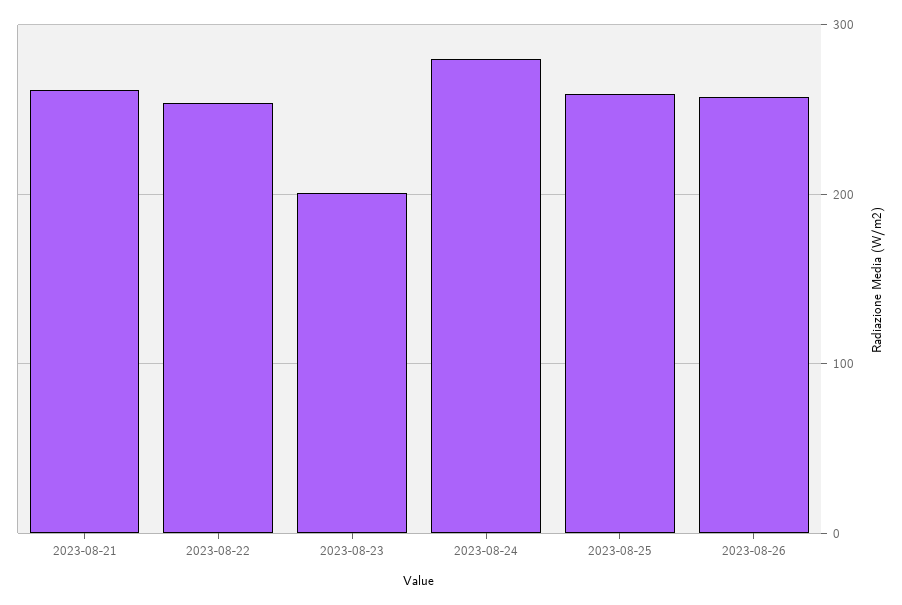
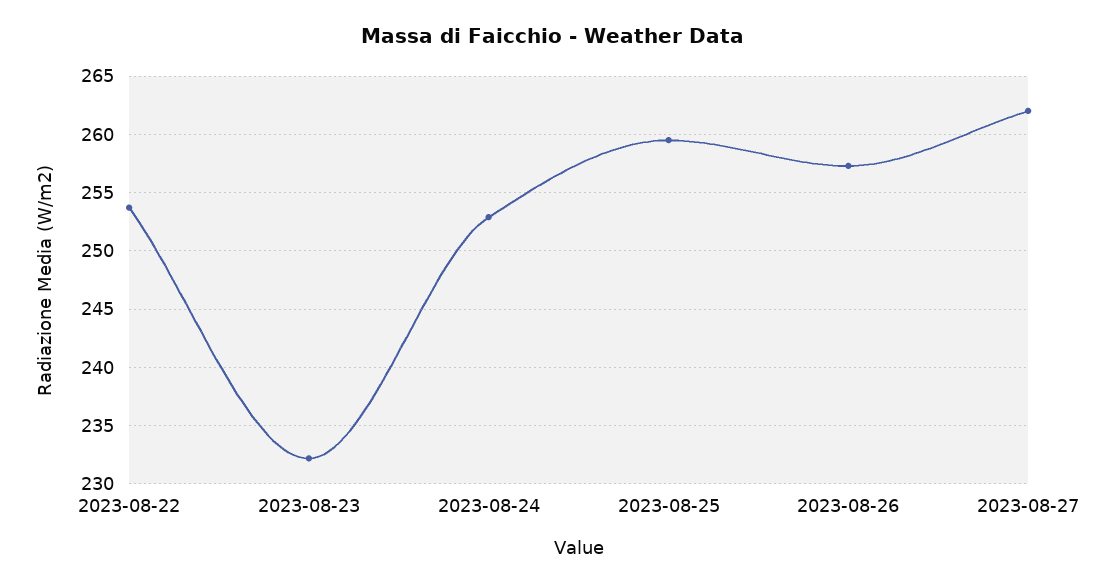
2023-08-21: 260 -> none
2023-08-23: 200 -> 232
2023-08-24: 280 -> 253
2023-08-27: none -> 262

